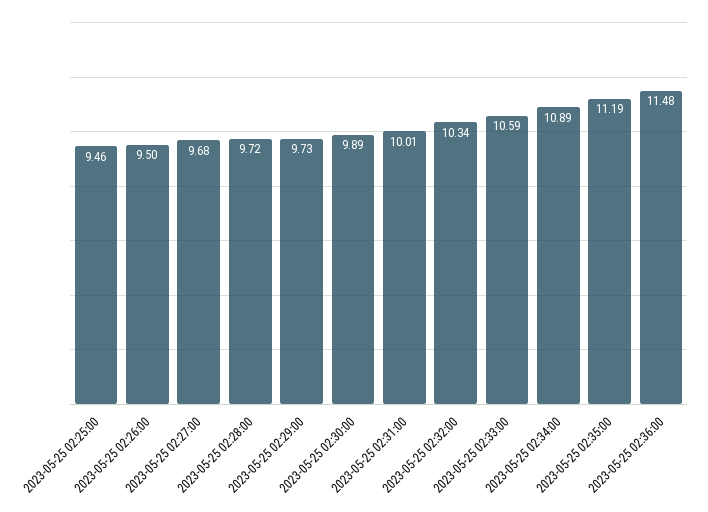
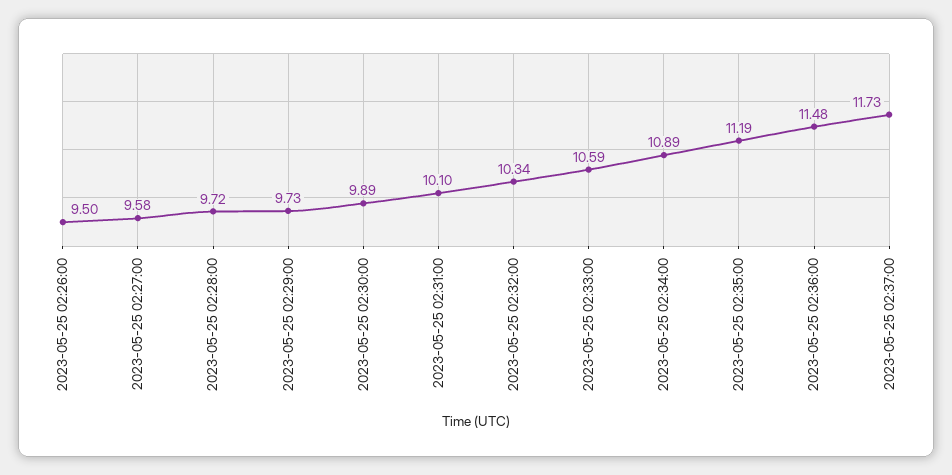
2023-05-25 02:25:00: 9.46 -> none
2023-05-25 02:27:00: 9.68 -> 9.58
2023-05-25 02:31:00: 10.01 -> 10.1
2023-05-25 02:37:00: none -> 11.73

